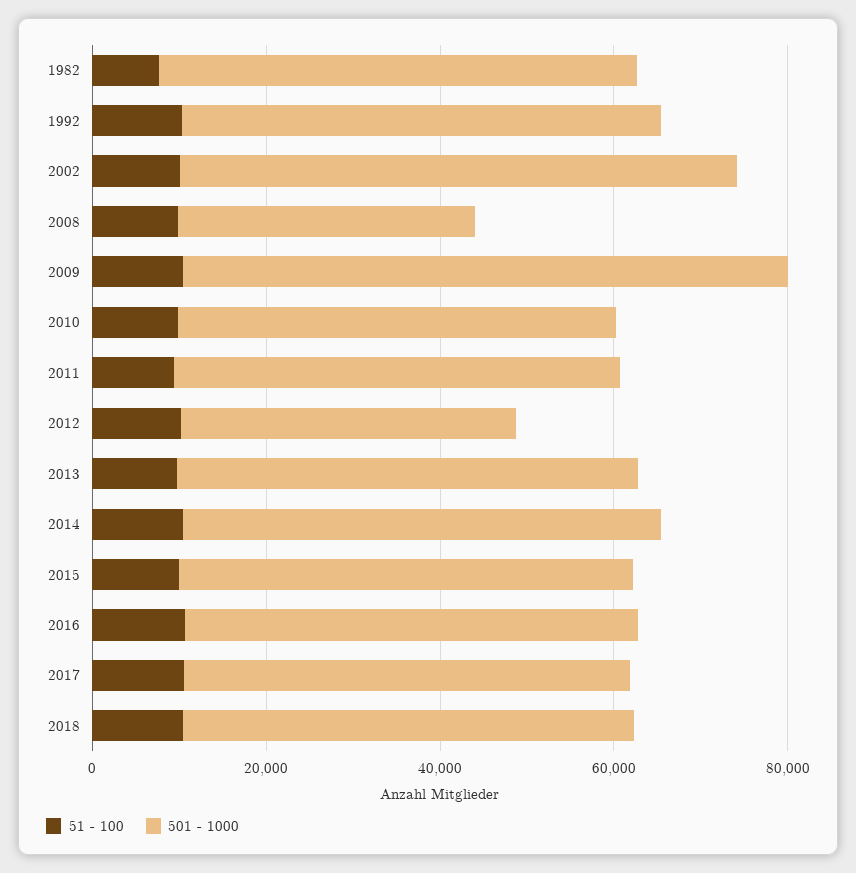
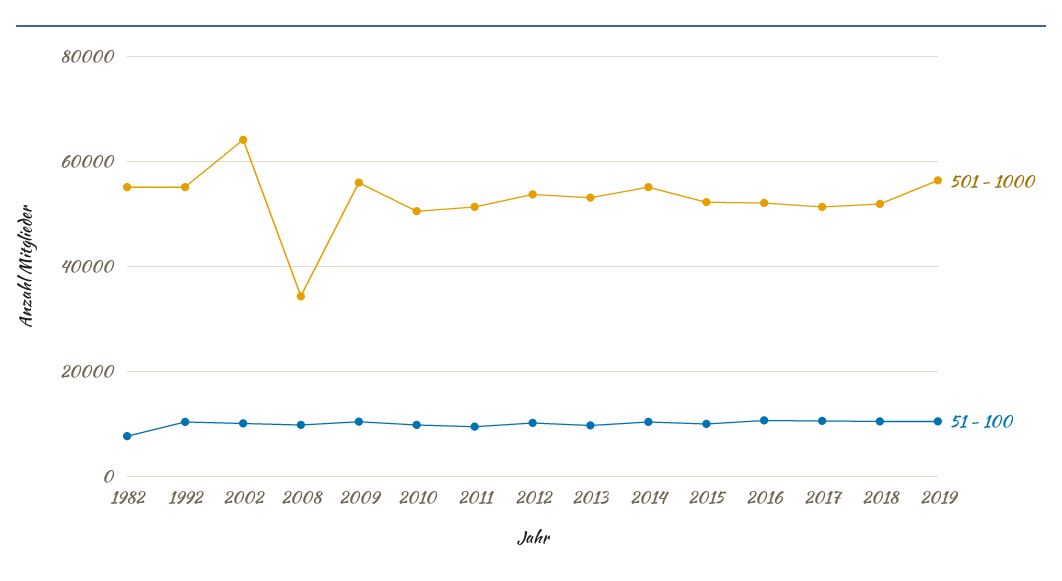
501 - 1000, 2009: 70000 -> 56000
501 - 1000, 2012: 40000 -> 54000
501 - 1000, 2019: none -> 56000
51 - 100, 2019: none -> 10000

